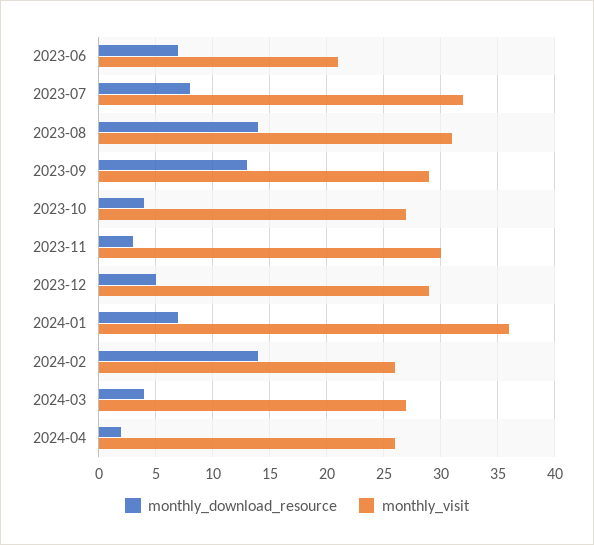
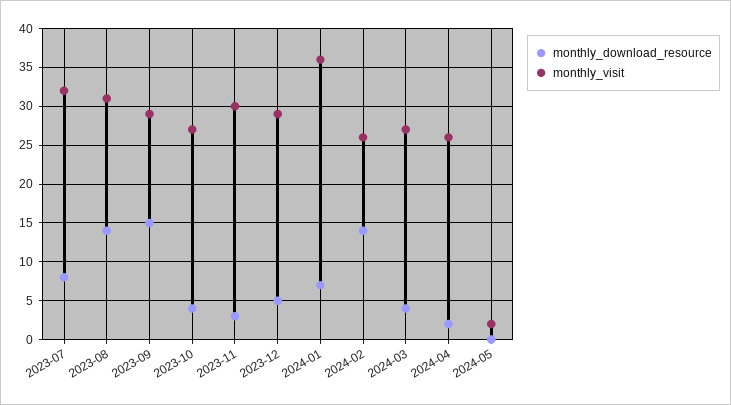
monthly_download_resource, 2023-06: 7 -> none
monthly_visit, 2023-06: 21 -> none
monthly_download_resource, 2023-09: 13 -> 15
monthly_download_resource, 2024-05: none -> 0
monthly_visit, 2024-05: none -> 2

